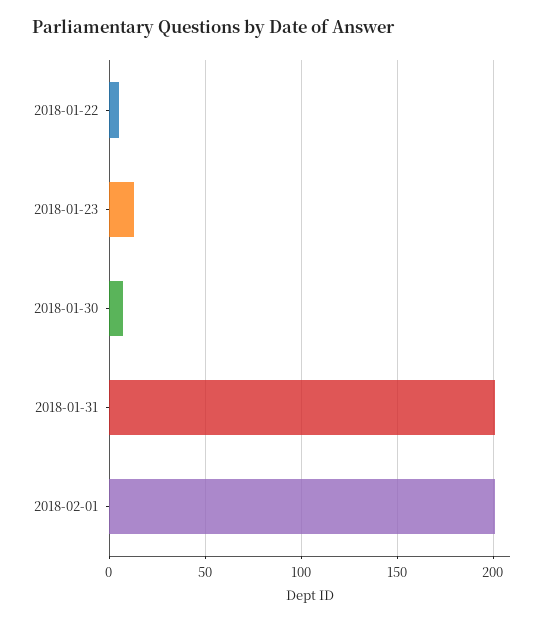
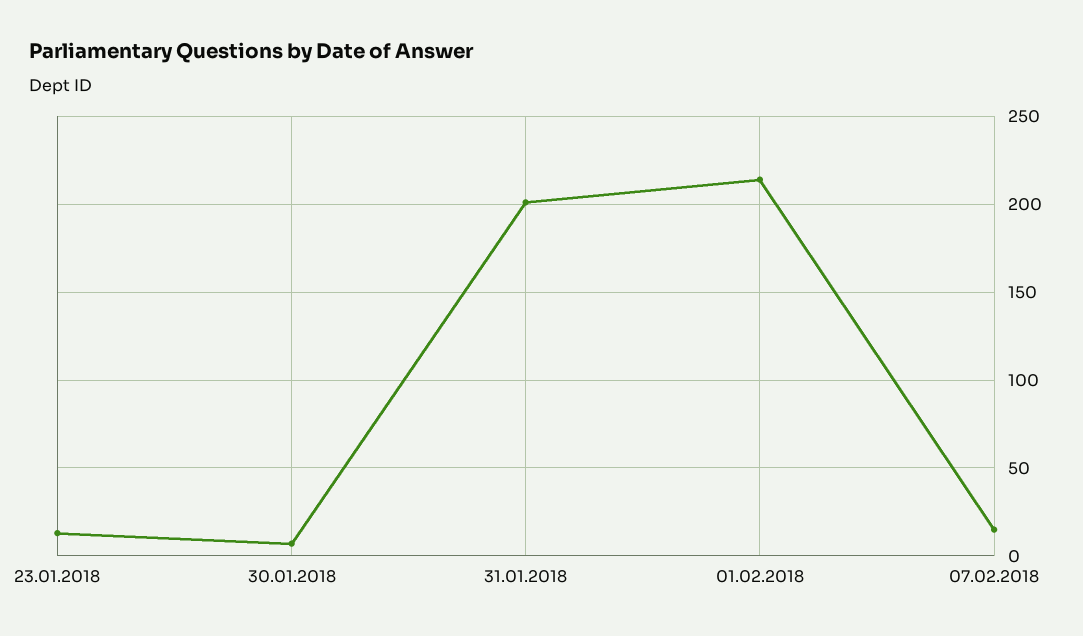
2018-01-22: 5 -> none
2018-02-01: 200 -> 215
07.02.2018: none -> 15

